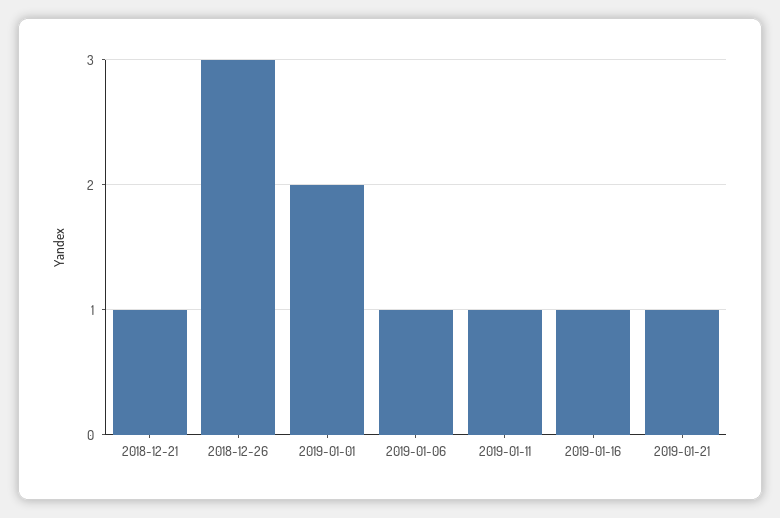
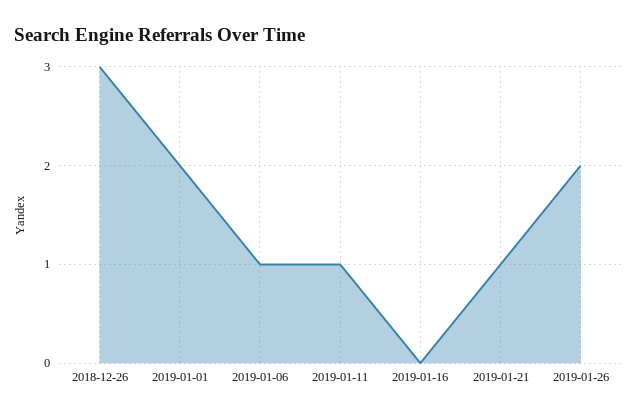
2018-12-21: 1 -> none
2019-01-16: 1 -> 0
2019-01-26: none -> 2

